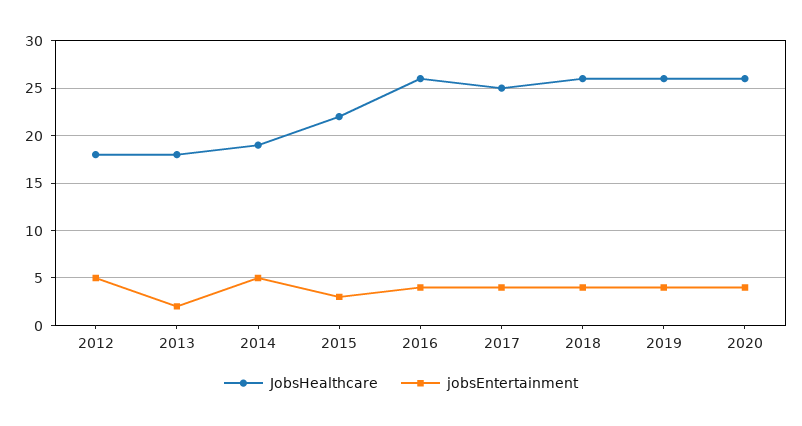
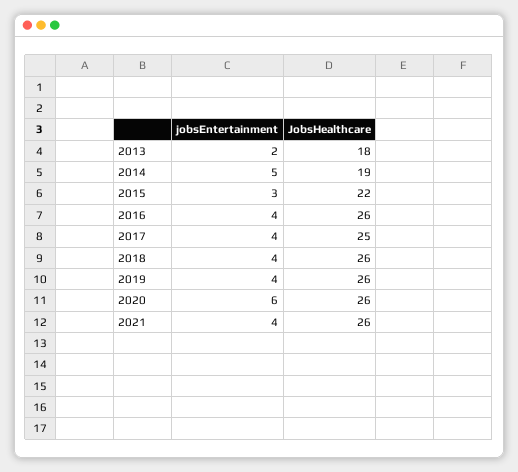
JobsHealthcare, 2012: 18 -> none
jobsEntertainment, 2012: 5 -> none
jobsEntertainment, 2020: 4 -> 6
jobsEntertainment, 2021: none -> 4
JobsHealthcare, 2021: none -> 26

